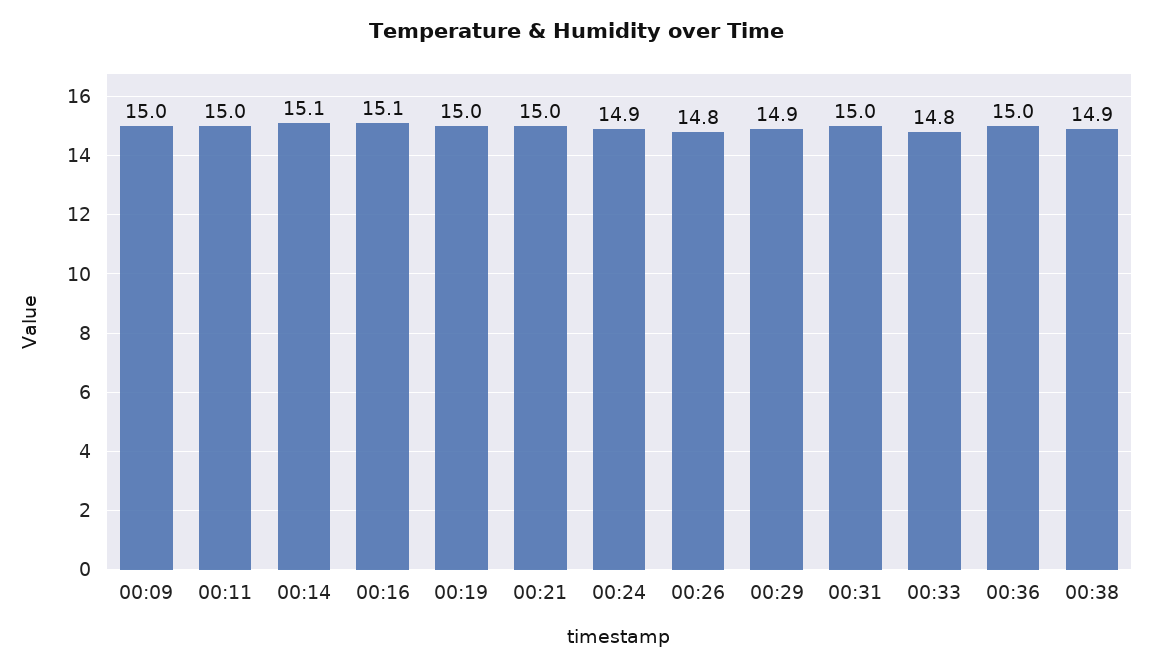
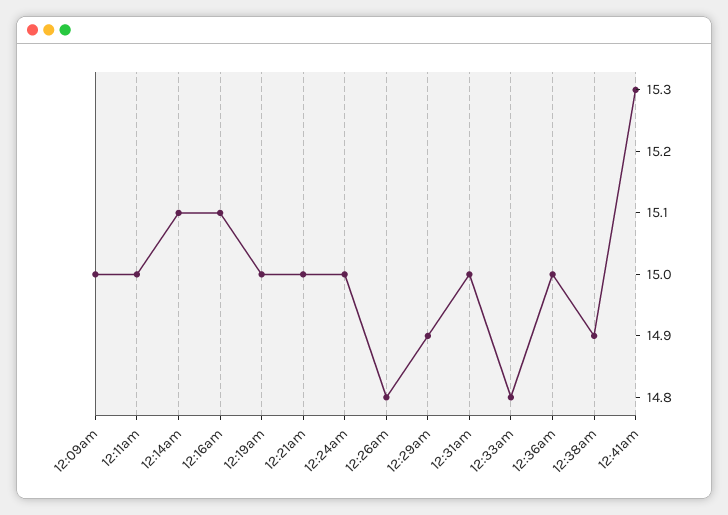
00:24: 14.9 -> 15
12:41am: none -> 15.3

